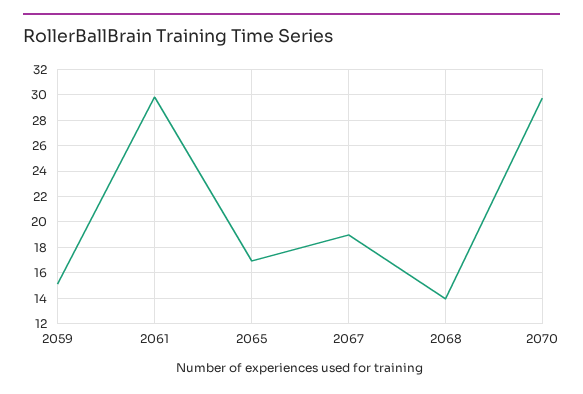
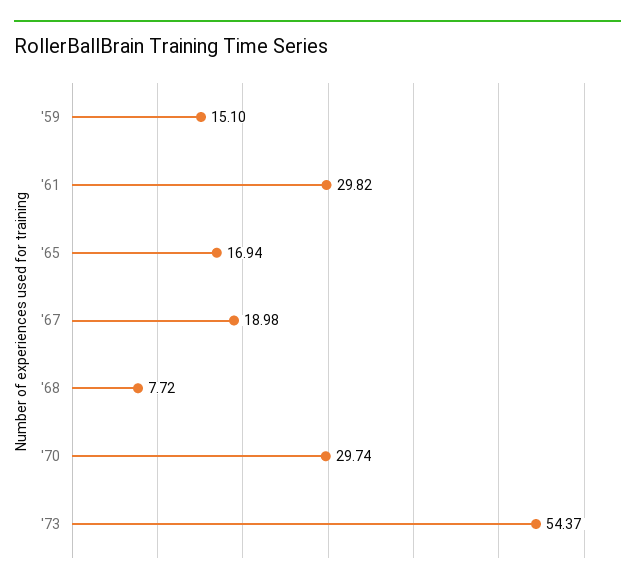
2068: 14 -> 7.72
'73: none -> 54.37

